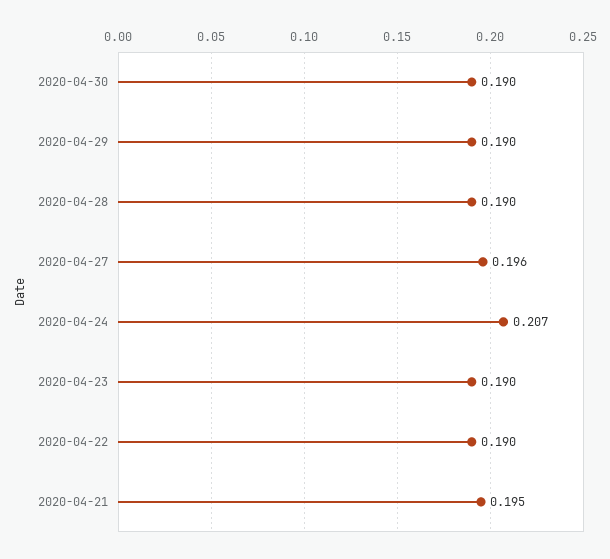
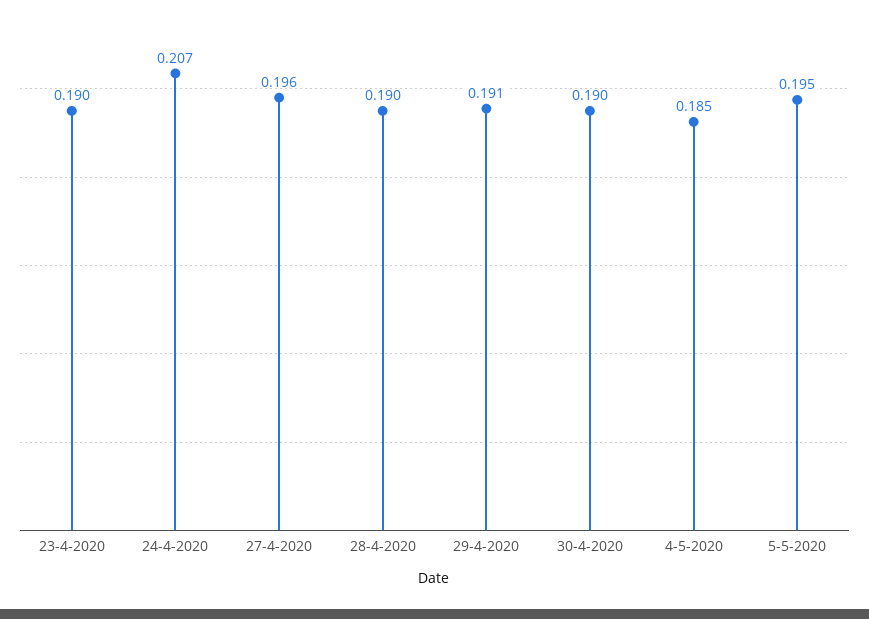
2020-04-29: 0.19 -> 0.191
2020-04-22: 0.19 -> none
2020-04-21: 0.195 -> none
4-5-2020: none -> 0.185
5-5-2020: none -> 0.195

